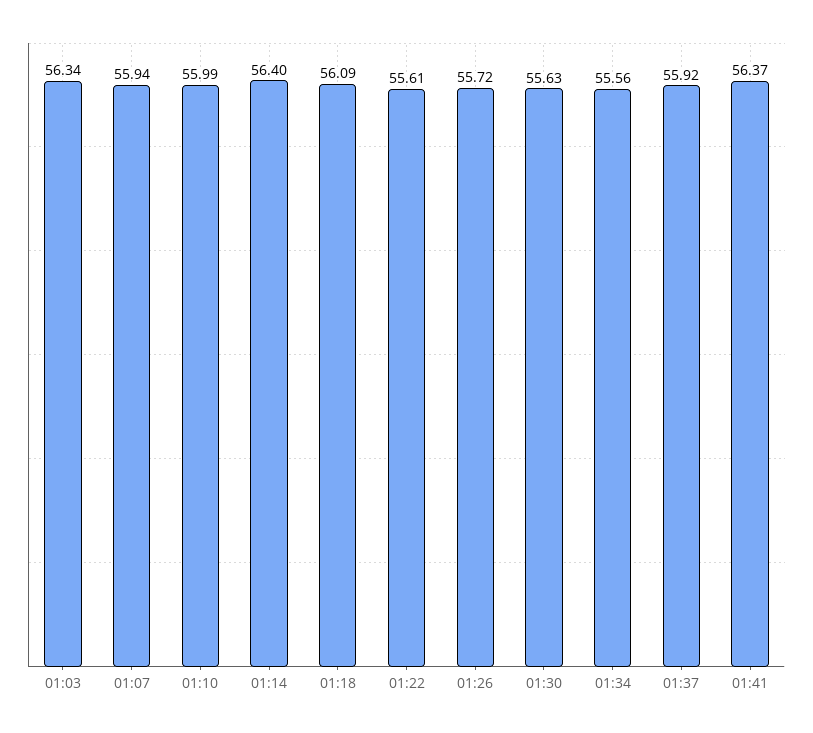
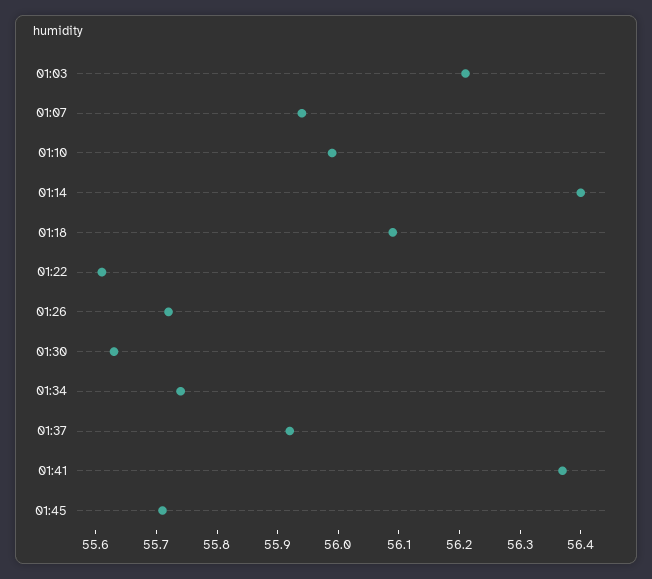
01:03: 56.34 -> 56.2
01:34: 55.56 -> 55.75
01:45: none -> 55.7

